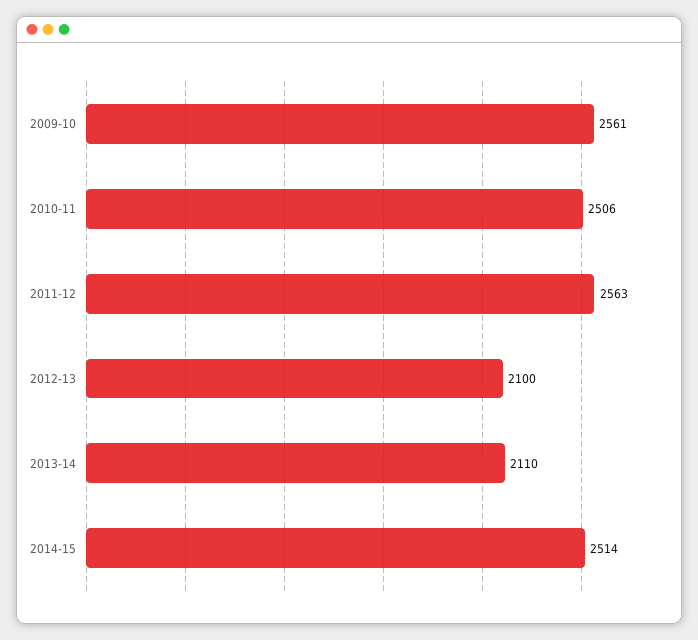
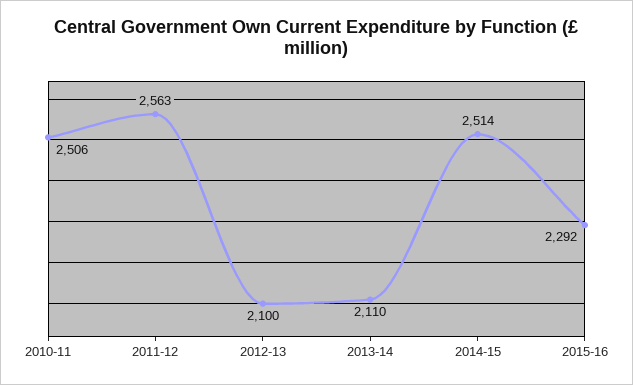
2009-10: 2561 -> none
2015-16: none -> 2292

